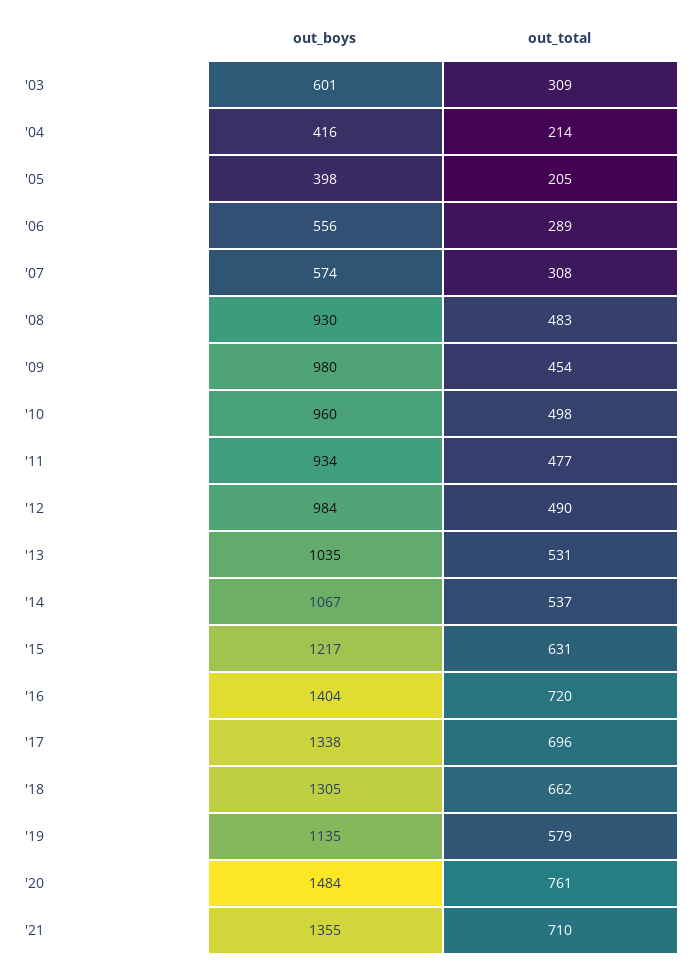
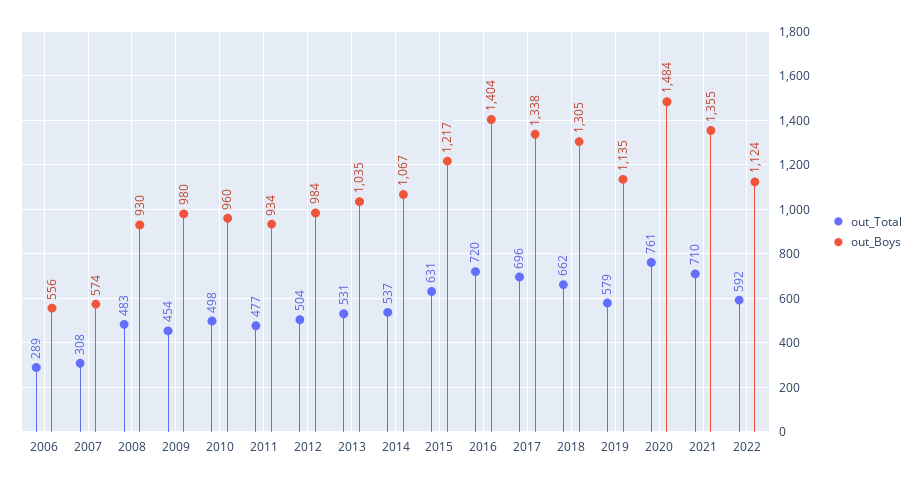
out_boys, '03: 601 -> none
out_total, '03: 309 -> none
out_boys, '04: 416 -> none
out_total, '04: 214 -> none
out_boys, '05: 398 -> none
out_total, '05: 205 -> none
out_total, '12: 490 -> 504
out_total, 2022: none -> 592
out_boys, 2022: none -> 1124

